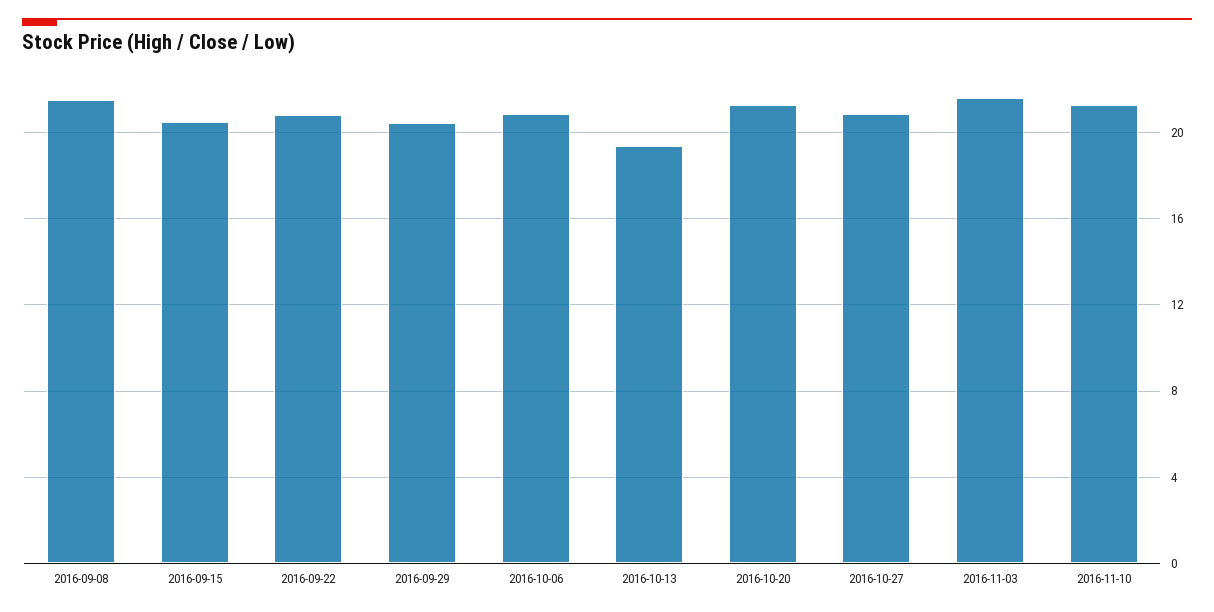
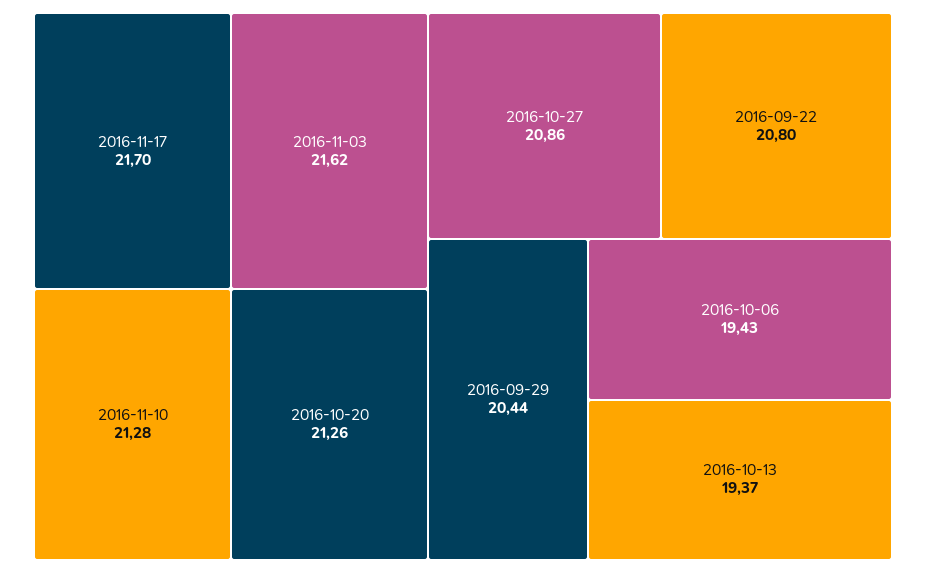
2016-09-08: 21.5 -> none
2016-09-15: 20.5 -> none
2016-10-06: 21 -> 19.43
2016-11-17: none -> 21.7

